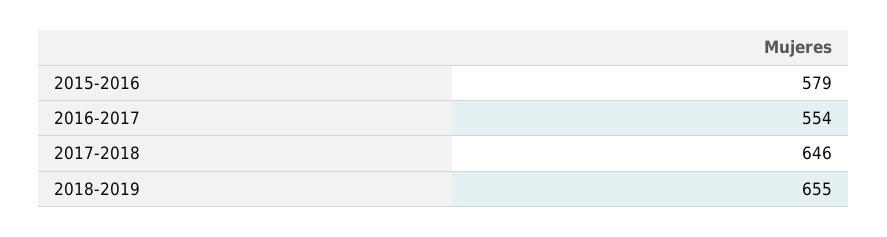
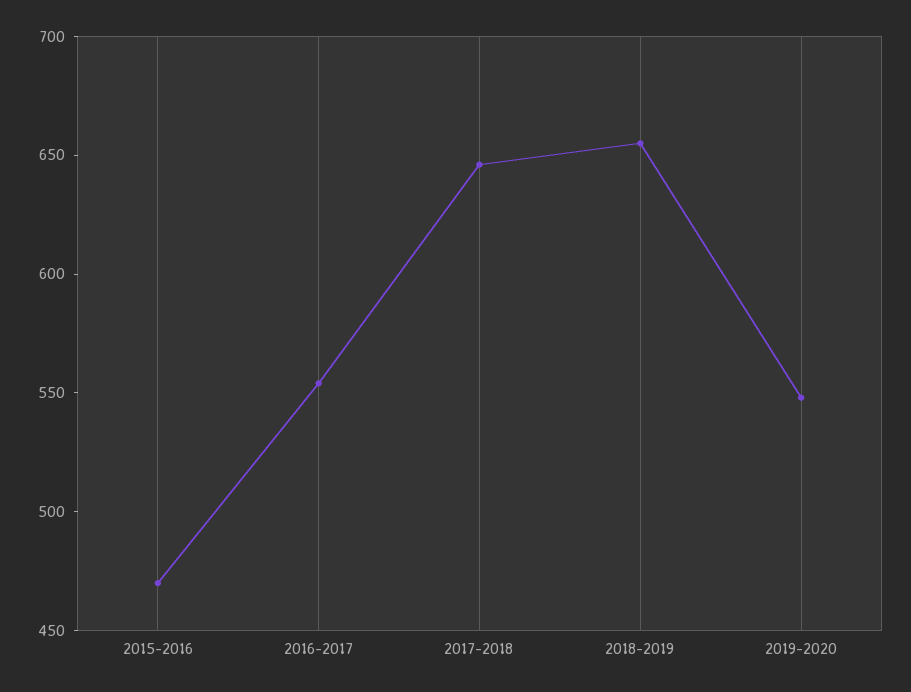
2015-2016: 579 -> 470
2019-2020: none -> 550

